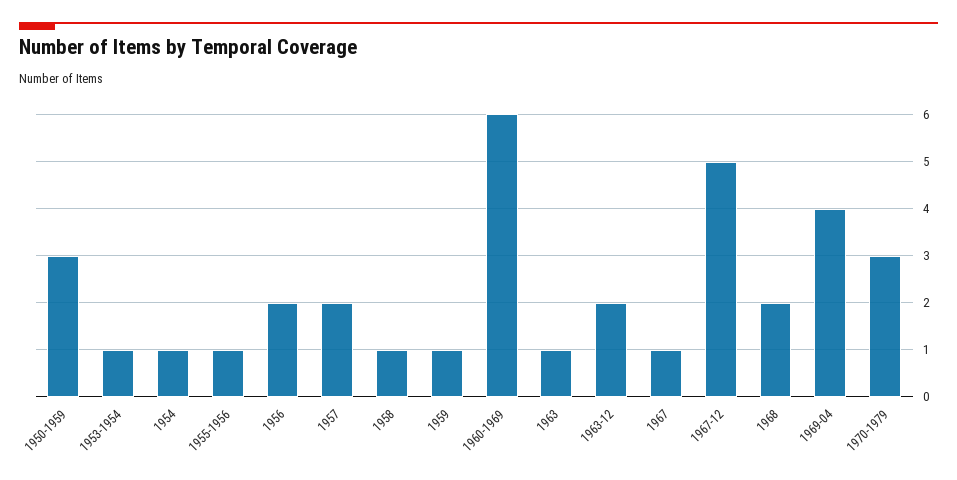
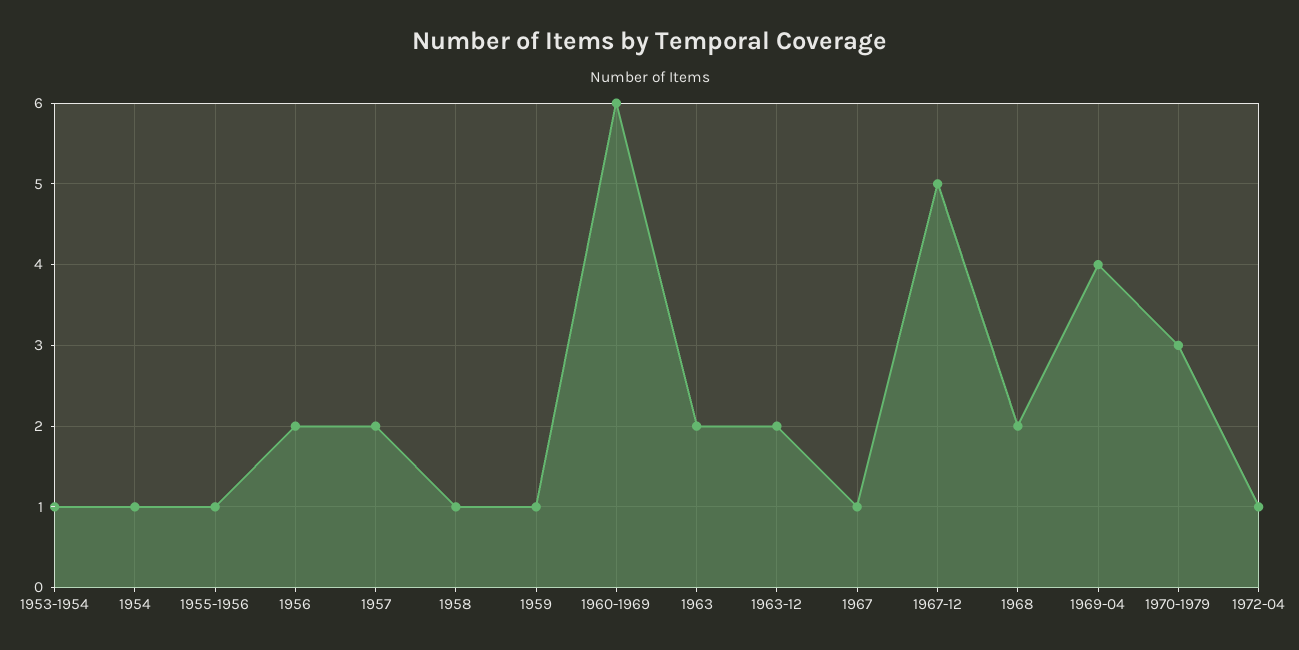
1950-1959: 3 -> none
1963: 1 -> 2
1972-04: none -> 1

